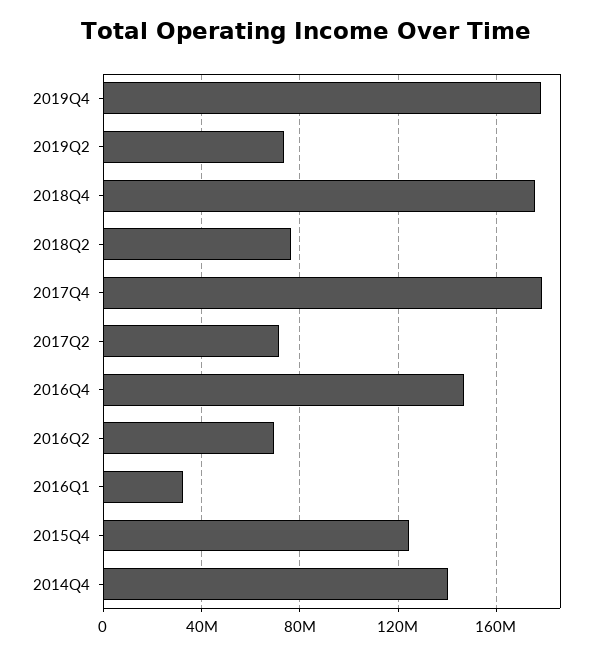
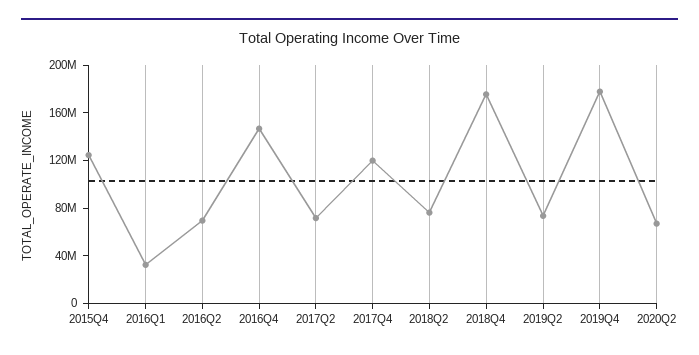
2017Q4: 180000000 -> 120000000
2014Q4: 140000000 -> none
2020Q2: none -> 70000000

